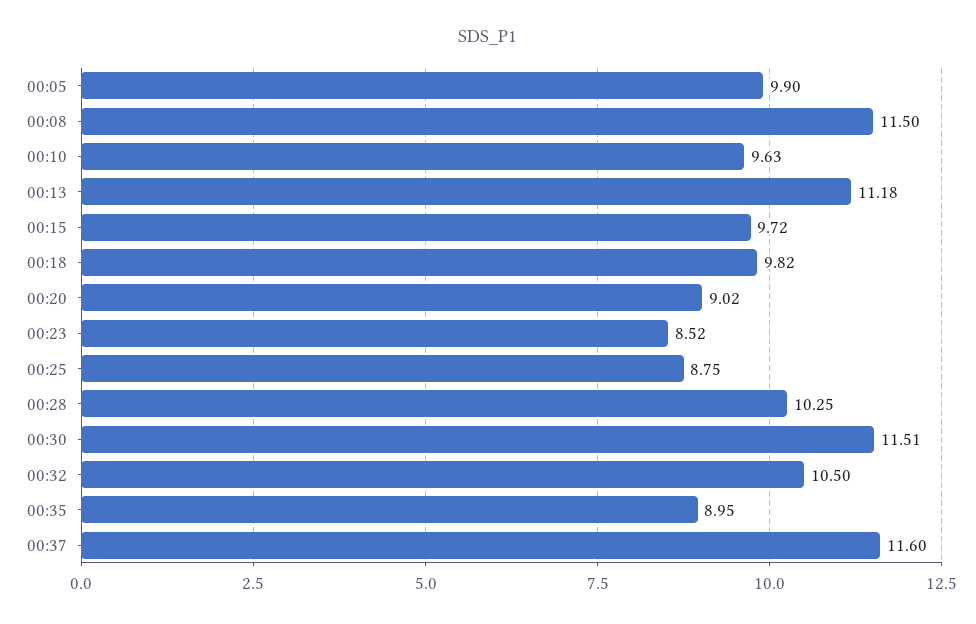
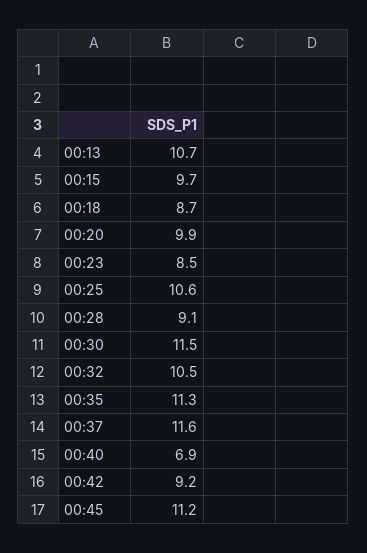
00:05: 9.9 -> none
00:08: 11.5 -> none
00:10: 9.63 -> none
00:13: 11.18 -> 10.7
00:18: 9.82 -> 8.7
00:20: 9.02 -> 9.9
00:25: 8.75 -> 10.6
00:28: 10.25 -> 9.1
00:35: 8.95 -> 11.3
00:40: none -> 6.9
00:42: none -> 9.2
00:45: none -> 11.2

